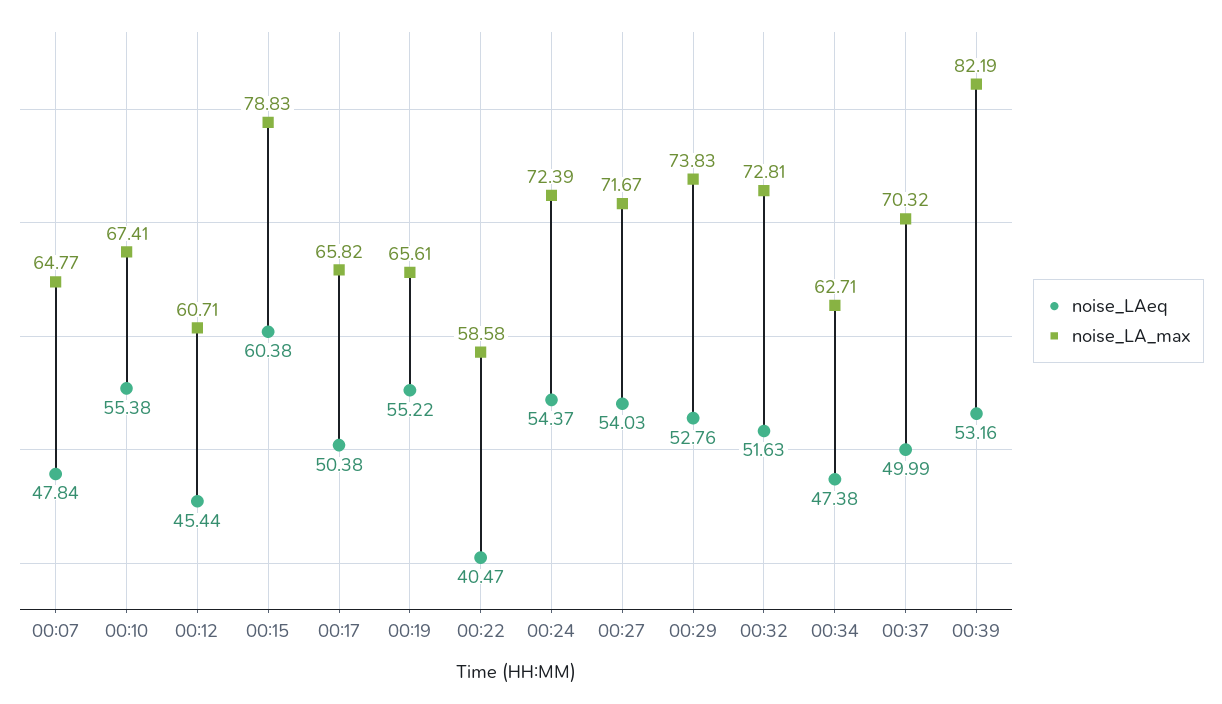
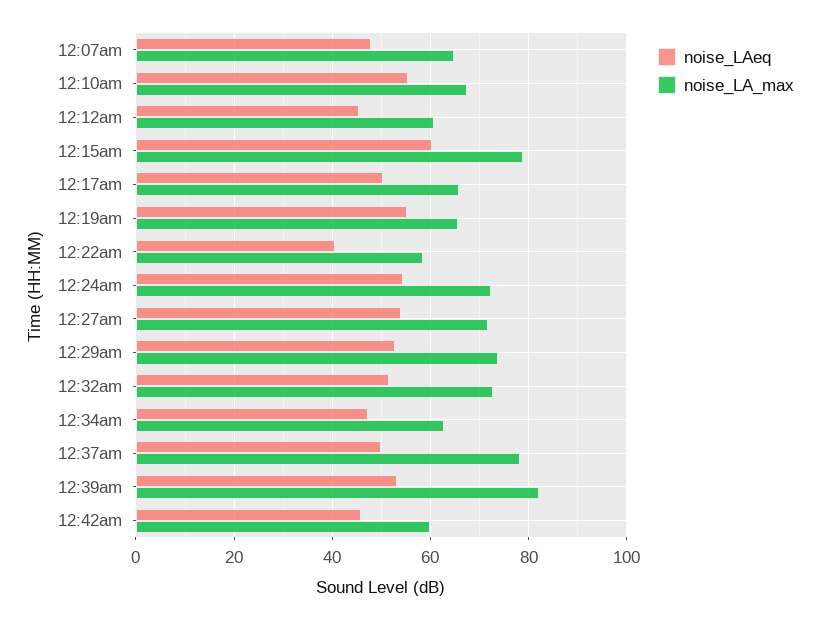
noise_LA_max, 00:37: 70.32 -> 78
noise_LAeq, 12:42am: none -> 46
noise_LA_max, 12:42am: none -> 60

